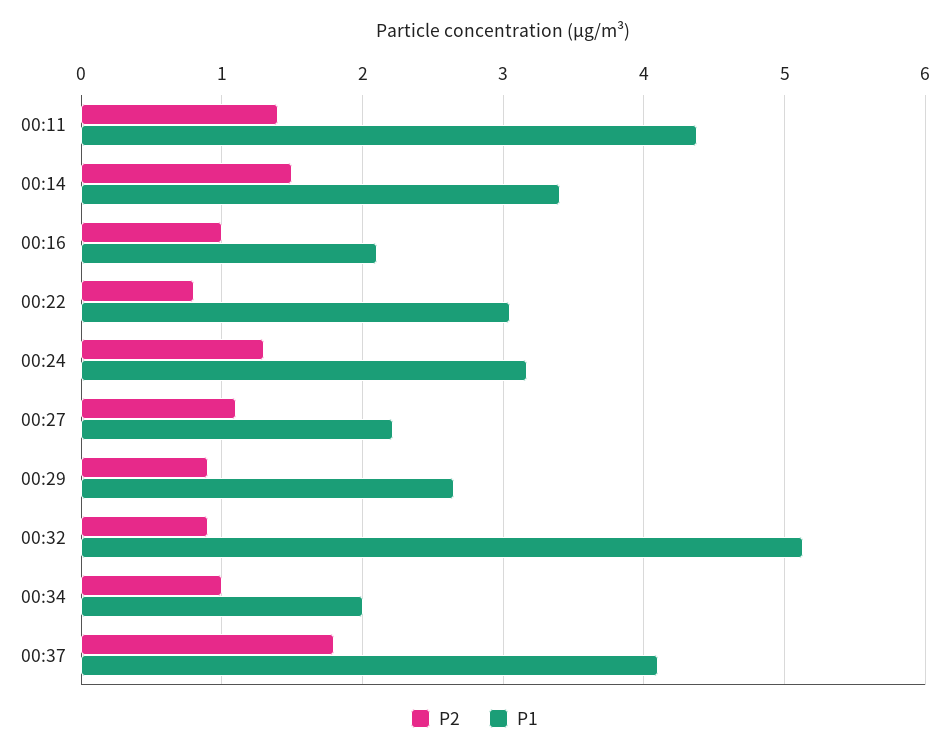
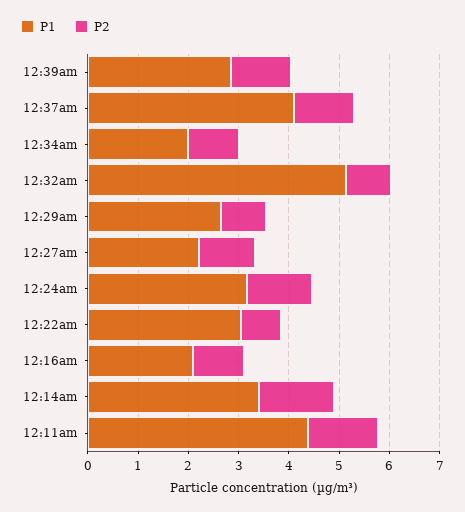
P2, 00:37: 1.8 -> 1.2
P1, 12:39am: none -> 2.8
P2, 12:39am: none -> 1.2

